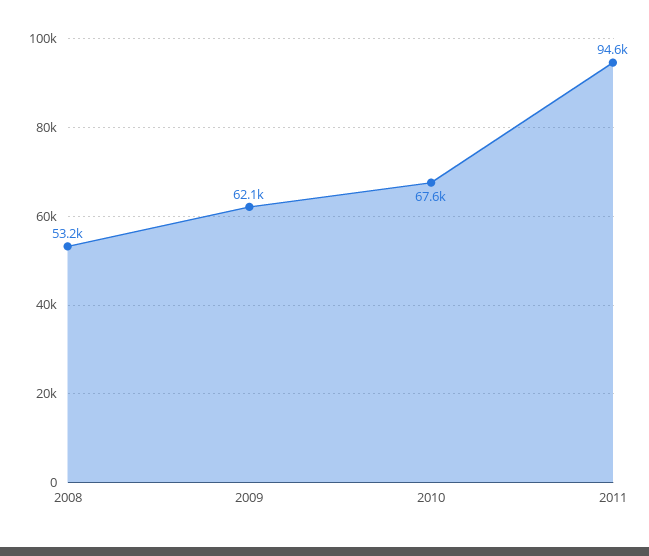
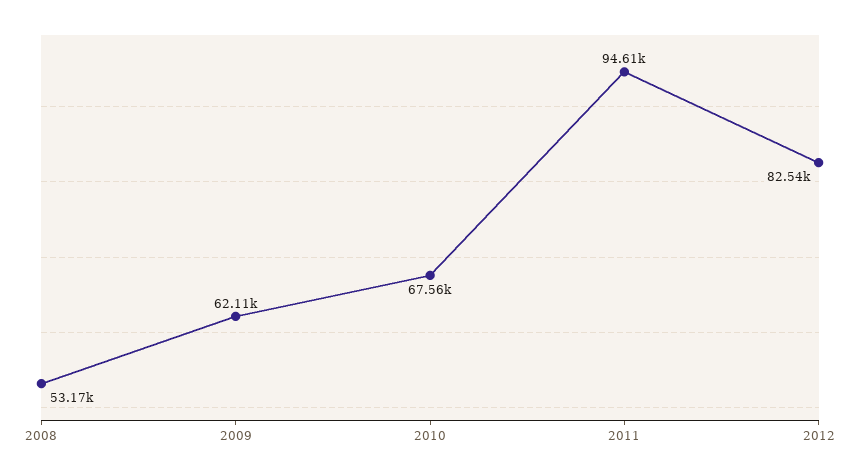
2012: none -> 82540

